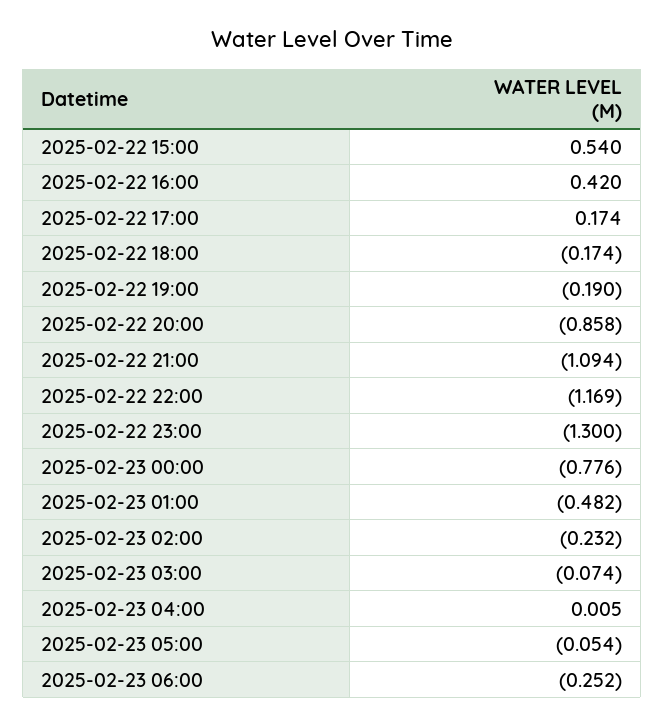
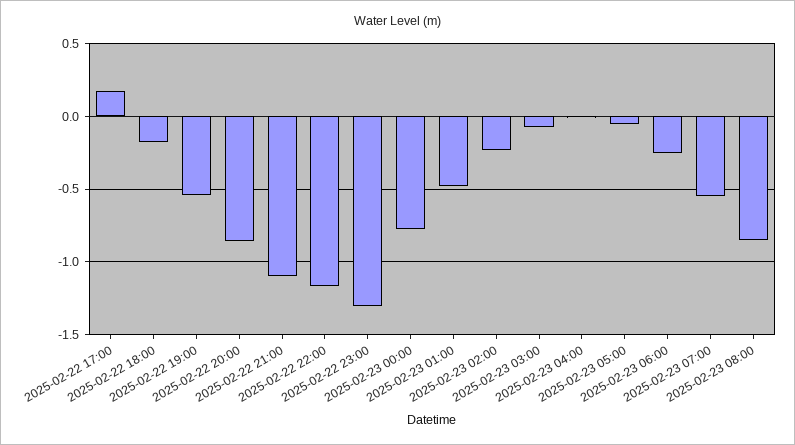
2025-02-22 15:00: 0.54 -> none
2025-02-22 16:00: 0.42 -> none
2025-02-22 19:00: -0.19 -> -0.55
2025-02-23 07:00: none -> -0.55
2025-02-23 08:00: none -> -0.85

